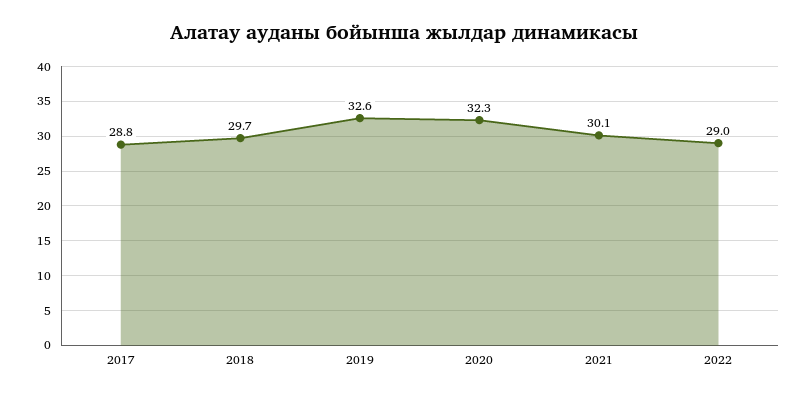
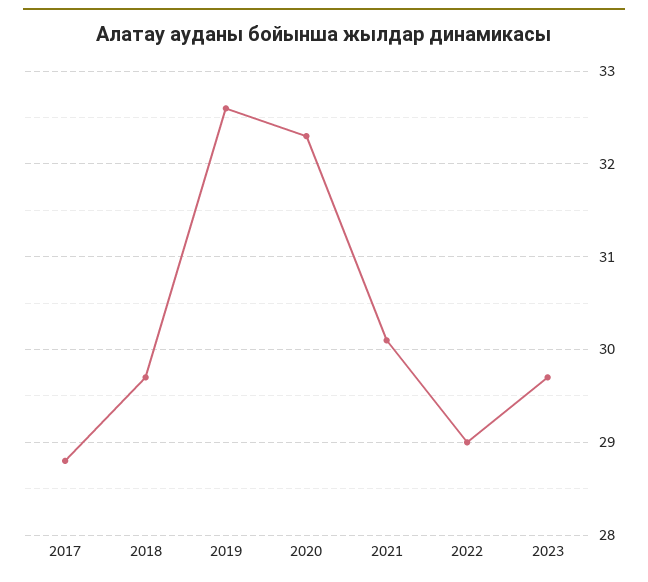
2023: none -> 29.7

